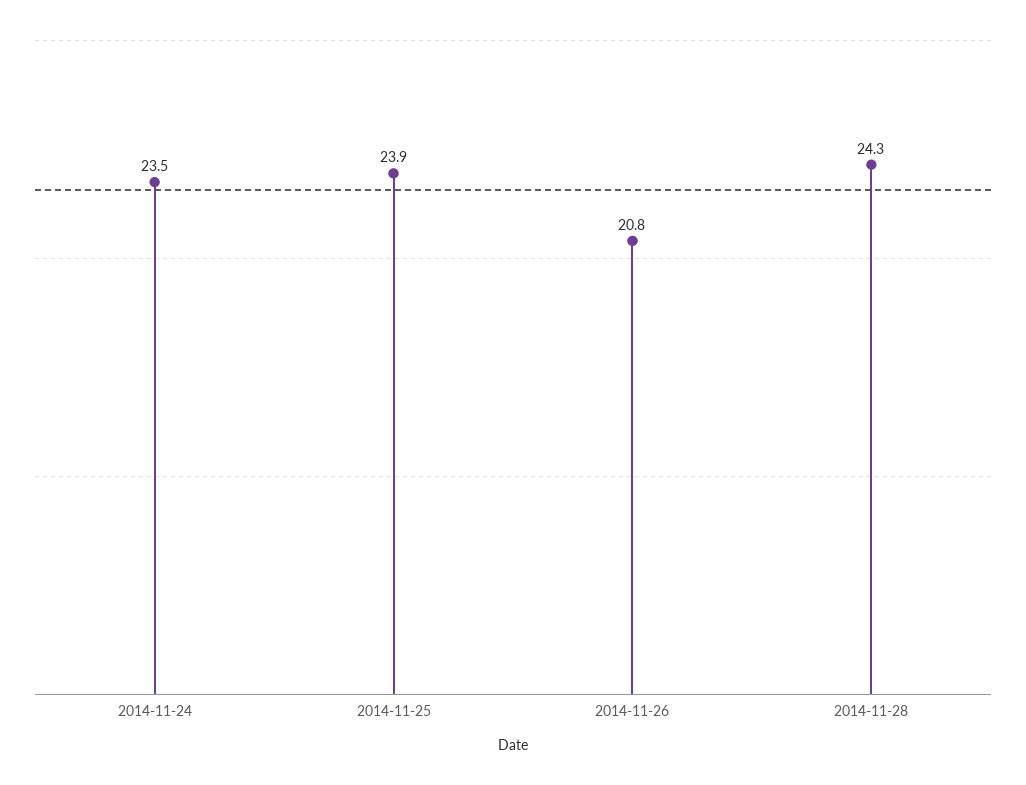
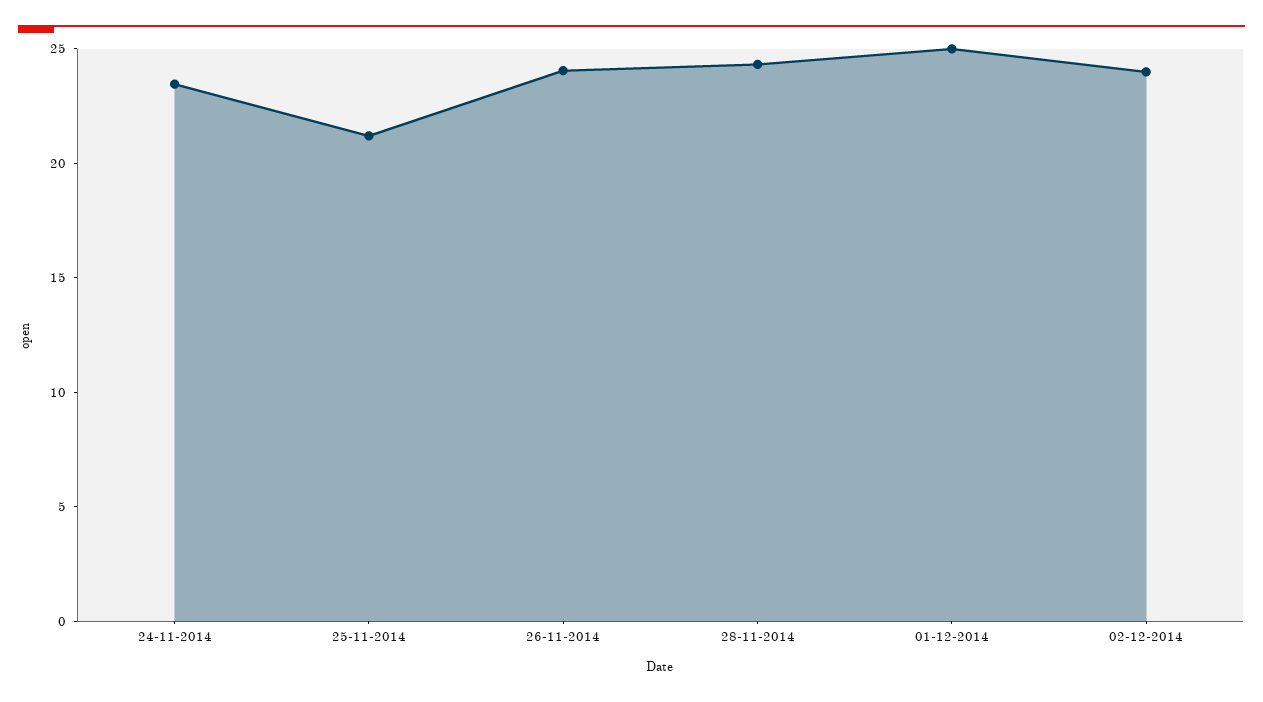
2014-11-25: 23.9 -> 21
2014-11-26: 20.8 -> 24
01-12-2014: none -> 25
02-12-2014: none -> 24

